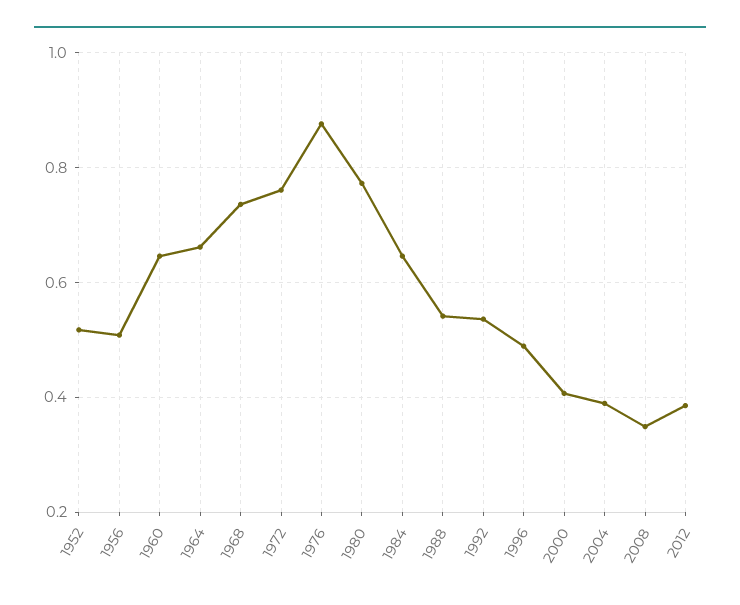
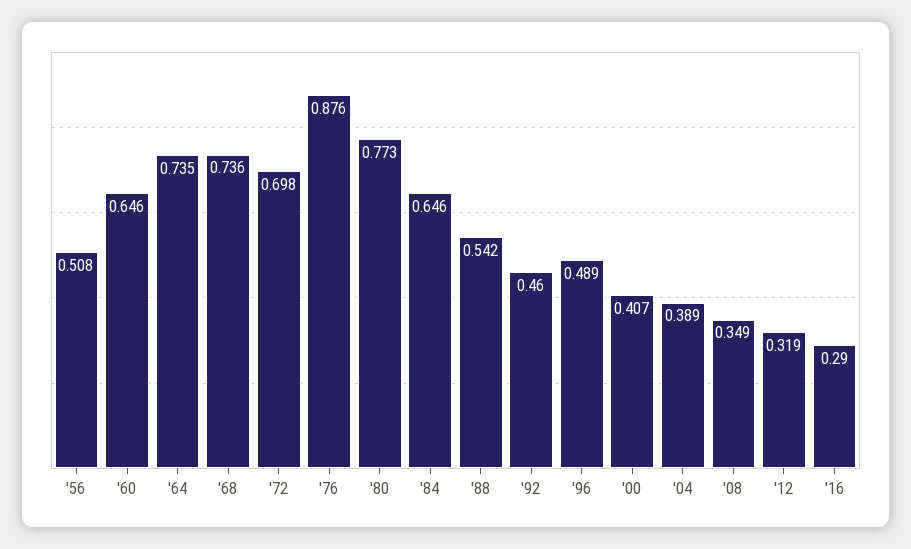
1952: 0.52 -> none
1964: 0.66 -> 0.735
1972: 0.76 -> 0.698
1992: 0.54 -> 0.46
2012: 0.38 -> 0.319
'16: none -> 0.29

